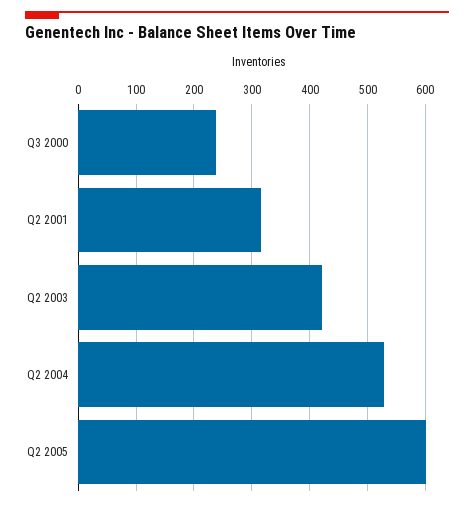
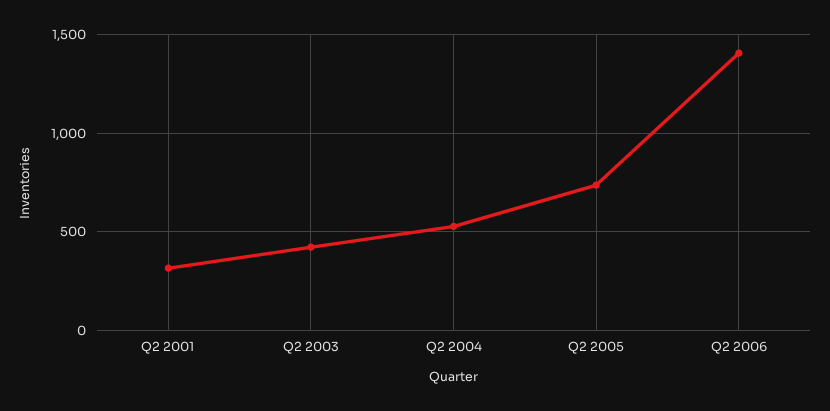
Q3 2000: 240 -> none
Q2 2005: 600 -> 750
Q2 2006: none -> 1400

